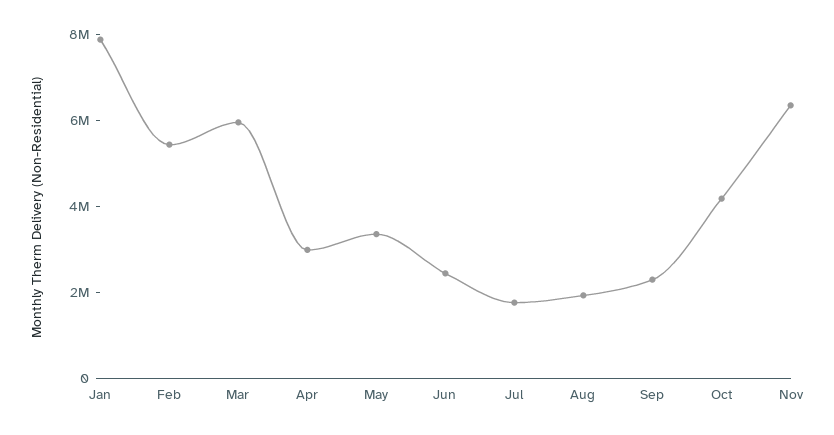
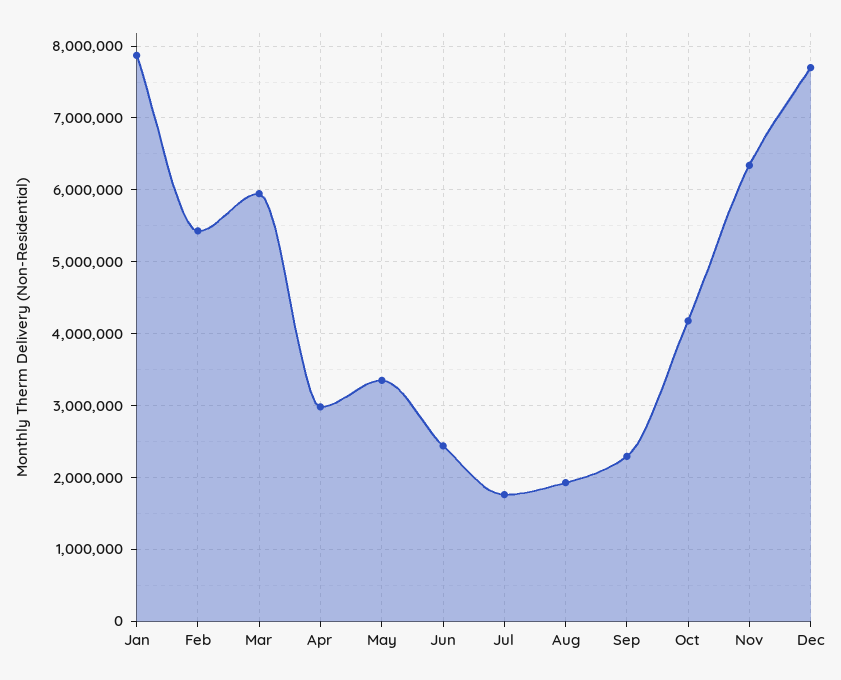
Dec: none -> 7700000

